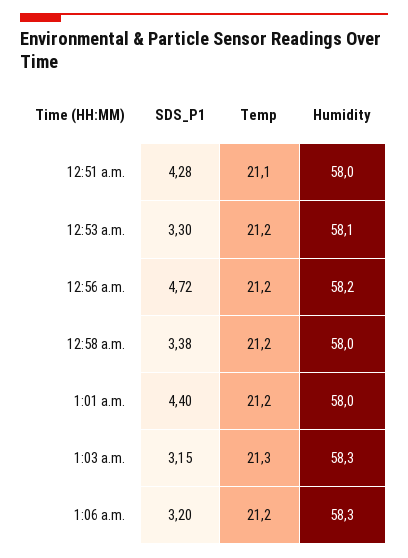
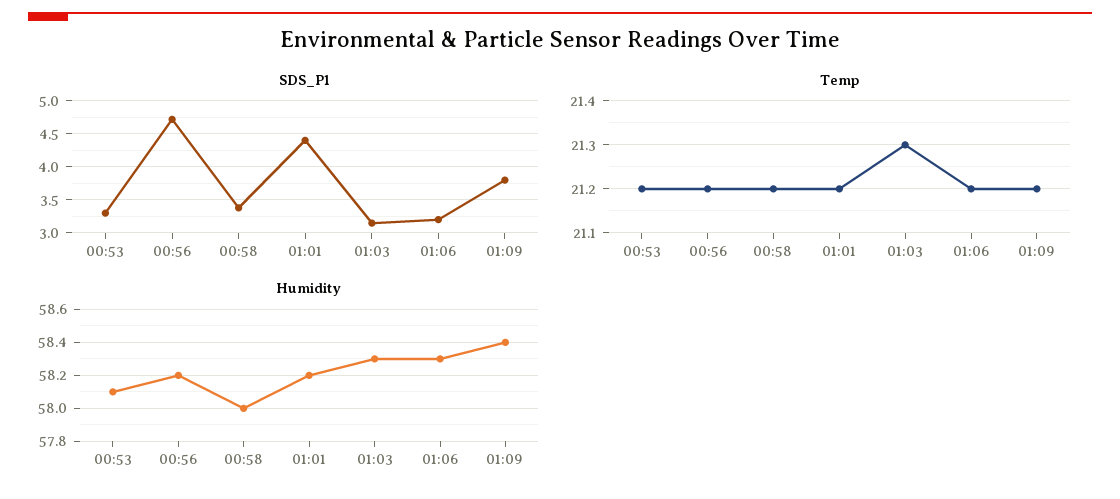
SDS_P1, 12:51 a.m.: 4.28 -> none
Temp, 12:51 a.m.: 21.1 -> none
Humidity, 12:51 a.m.: 58 -> none
Humidity, 1:01 a.m.: 58 -> 58.2
SDS_P1, 01:09: none -> 3.8
Temp, 01:09: none -> 21.2
Humidity, 01:09: none -> 58.4

